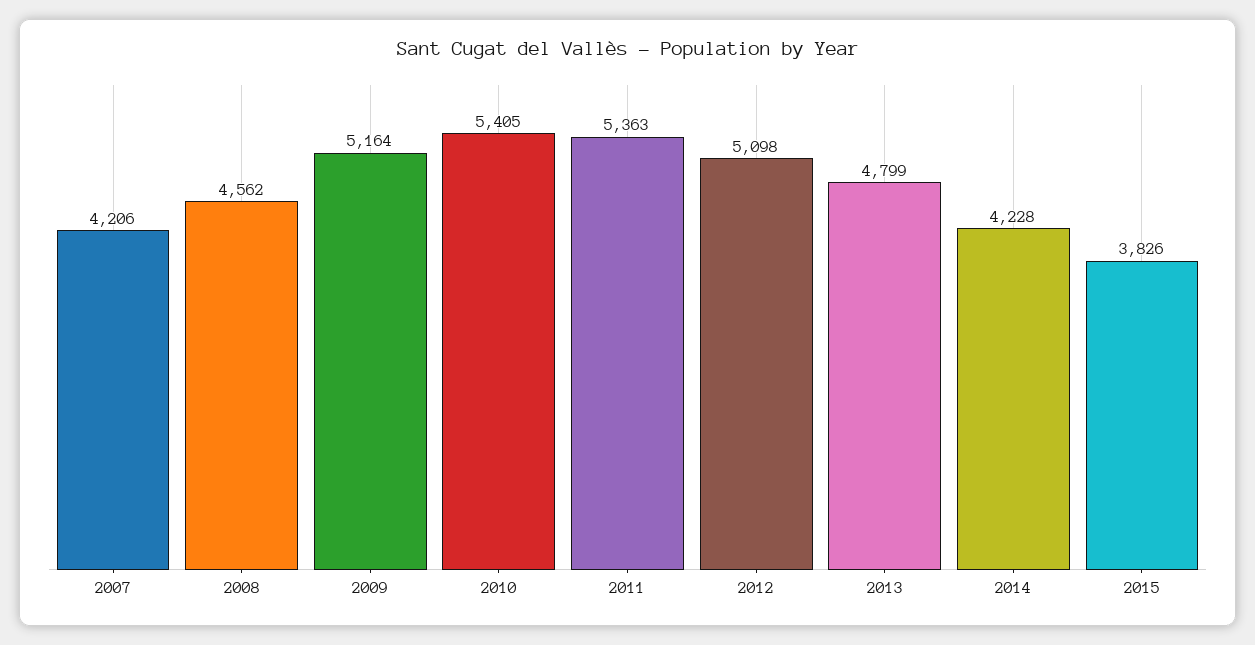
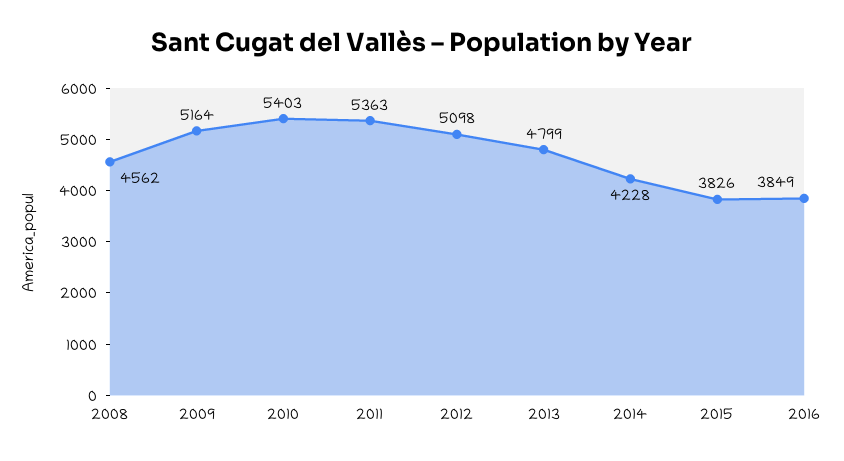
2007: 4206 -> none
2010: 5405 -> 5403
2016: none -> 3849

